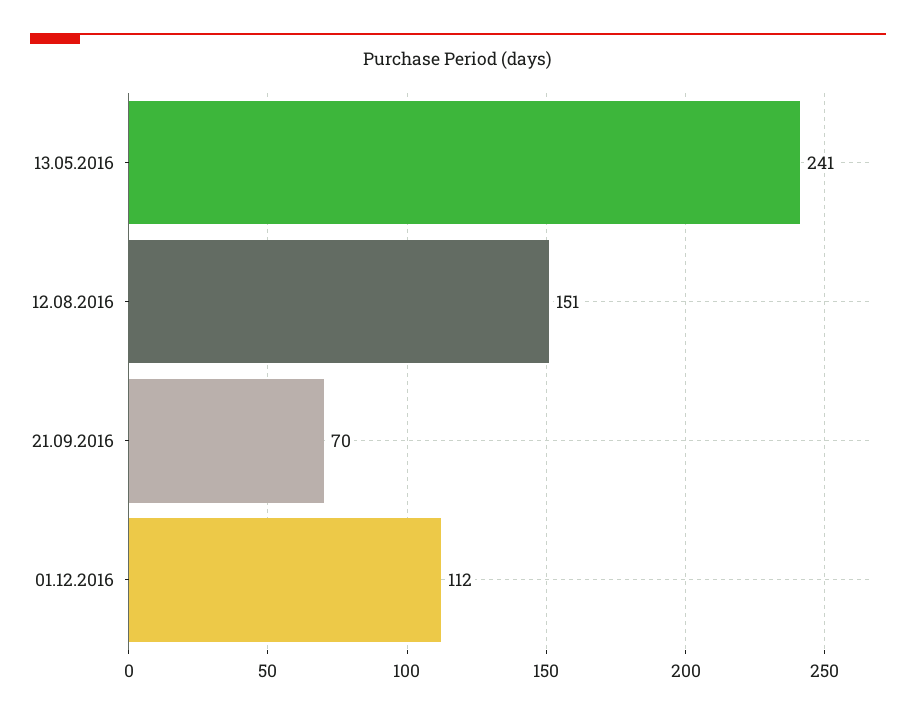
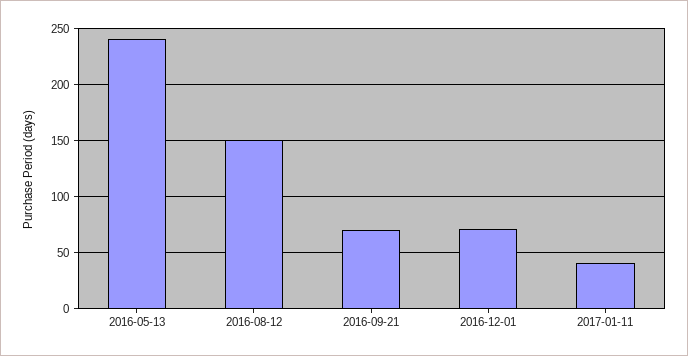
01.12.2016: 112 -> 70
2017-01-11: none -> 40

